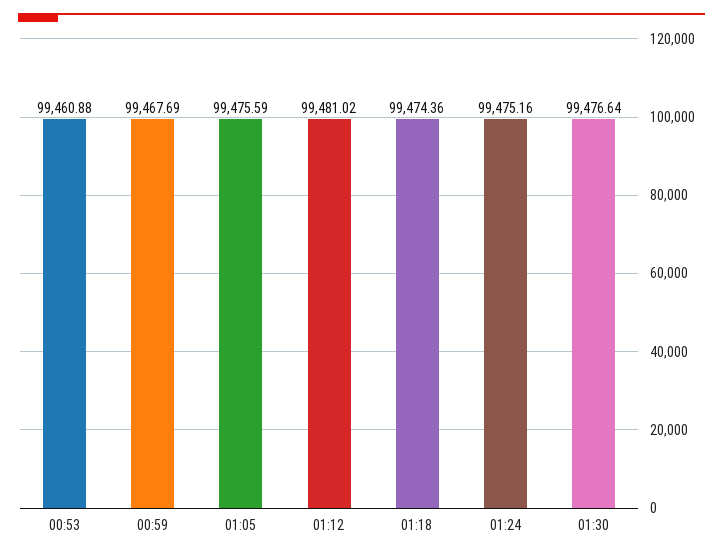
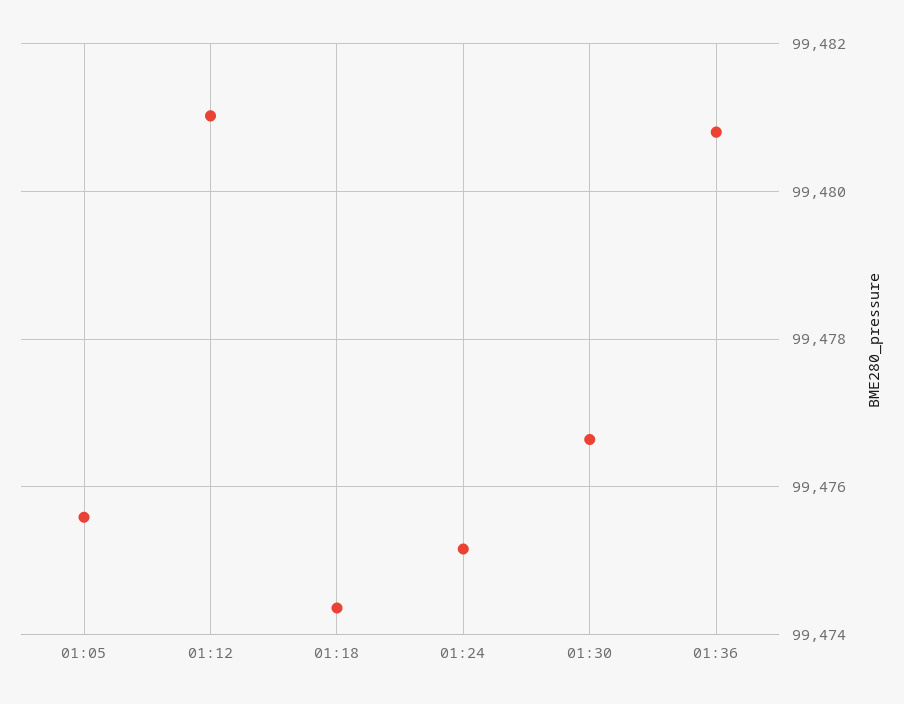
00:53: 99460.88 -> none
00:59: 99467.69 -> none
01:36: none -> 99480.8

